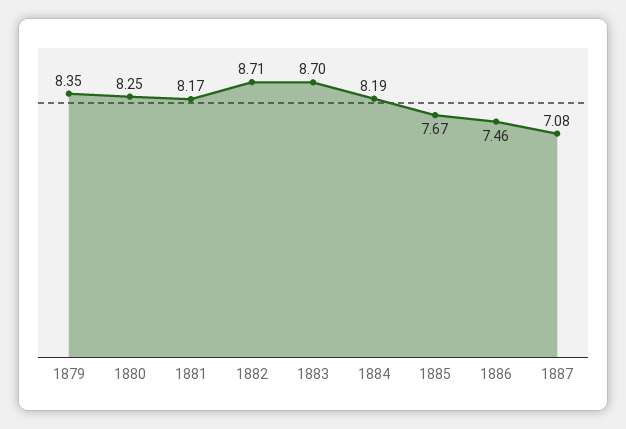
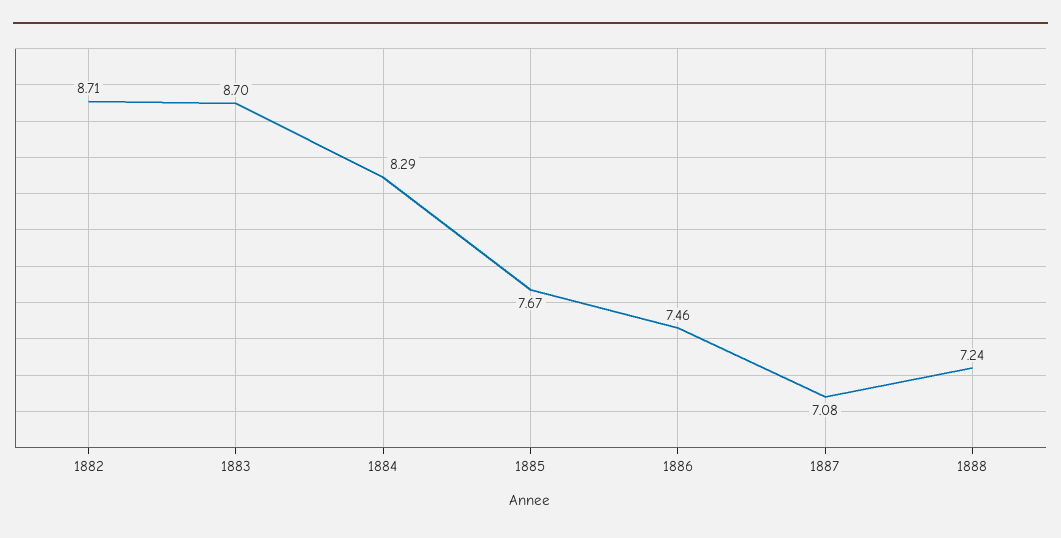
1879: 8.35 -> none
1880: 8.25 -> none
1881: 8.17 -> none
1884: 8.19 -> 8.29
1888: none -> 7.24

